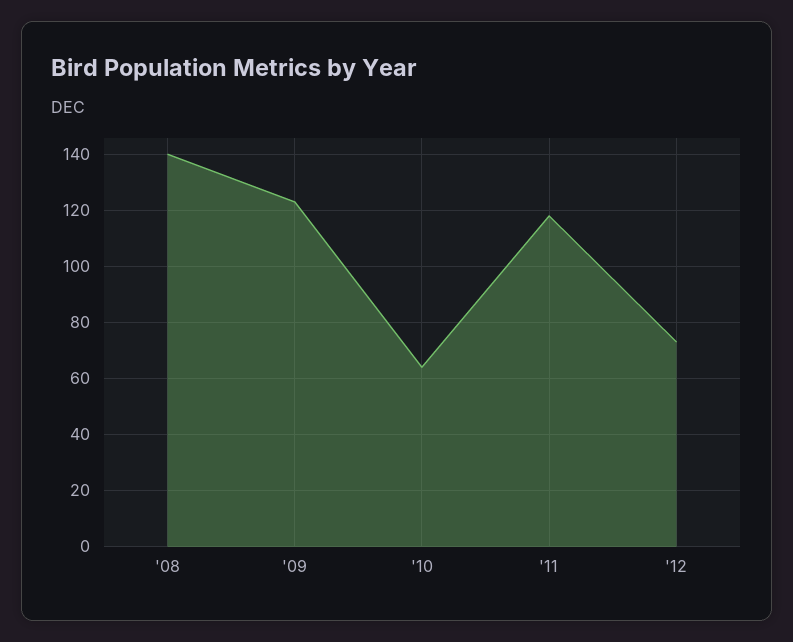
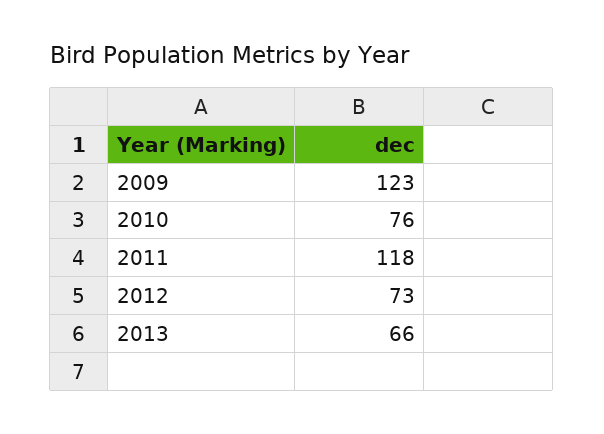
'08: 140 -> none
'10: 65 -> 76
2013: none -> 66

